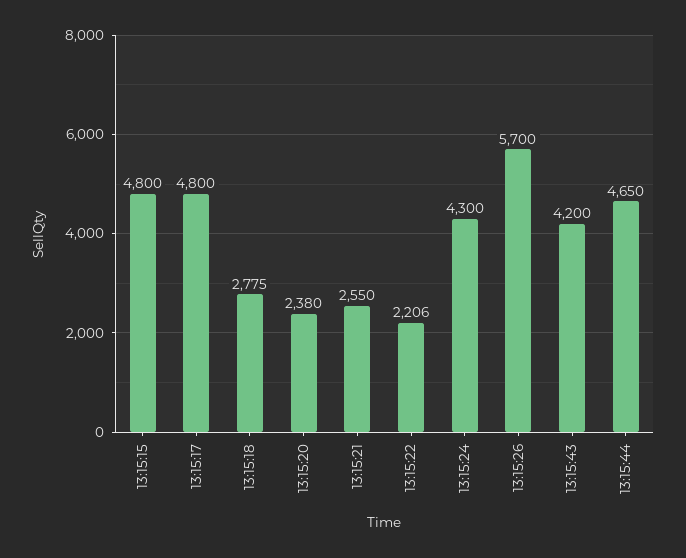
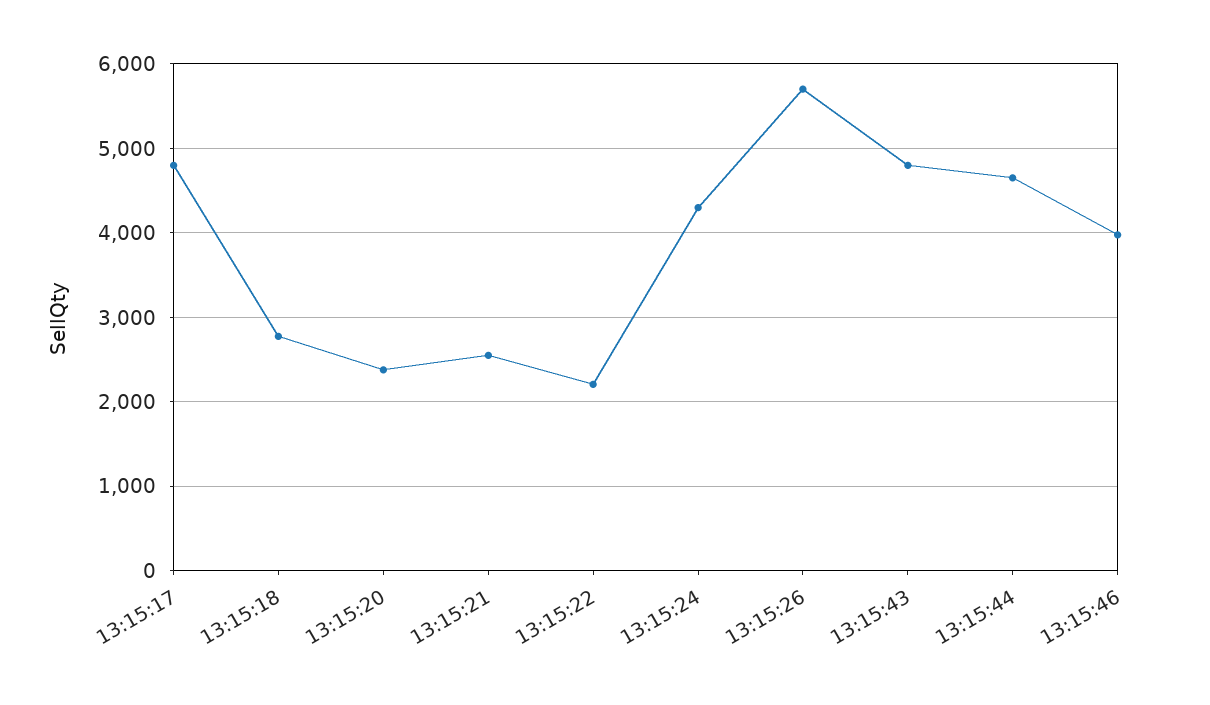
13:15:15: 4800 -> none
13:15:43: 4200 -> 4800
13:15:46: none -> 4000

